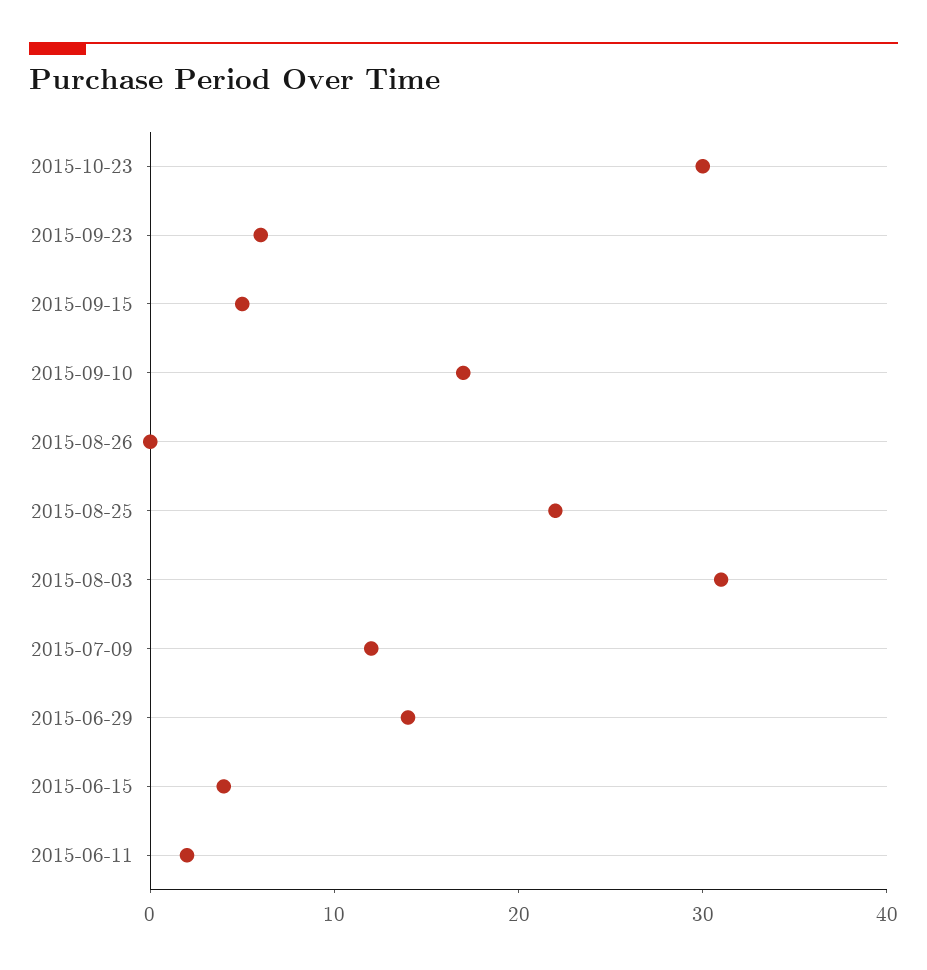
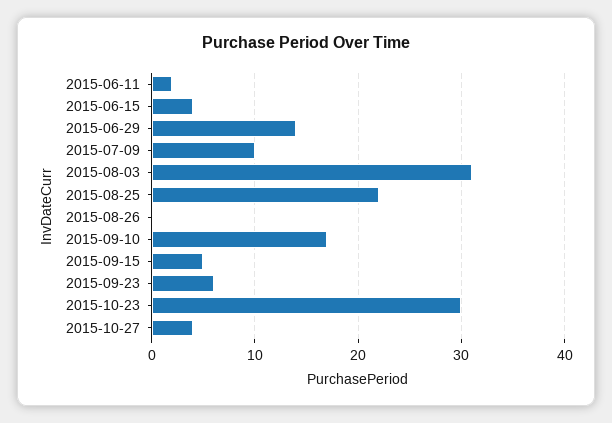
2015-07-09: 12 -> 10
2015-10-27: none -> 4

